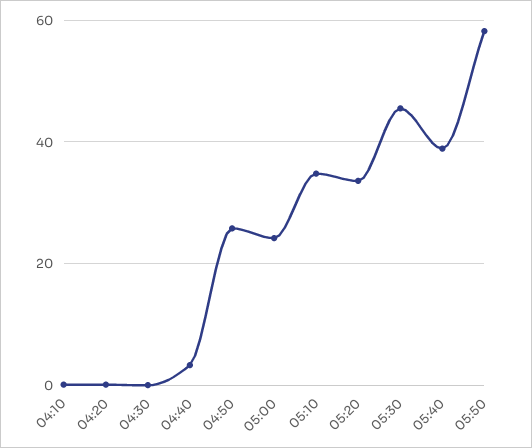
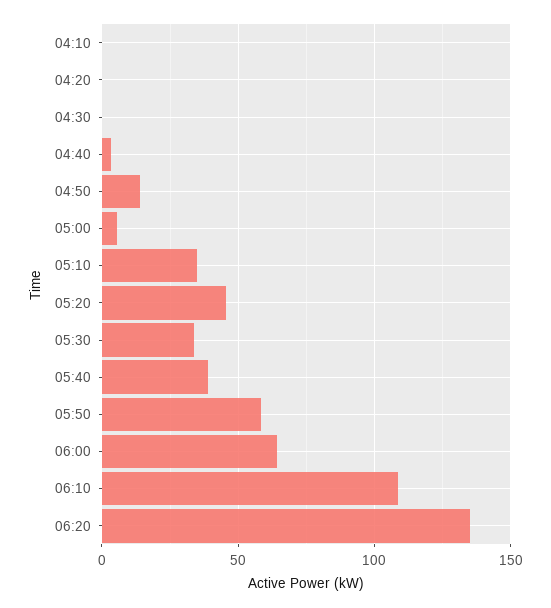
04:50: 26 -> 15
05:00: 24 -> 5
05:20: 34 -> 45
05:30: 46 -> 35
06:00: none -> 65
06:10: none -> 110
06:20: none -> 135

